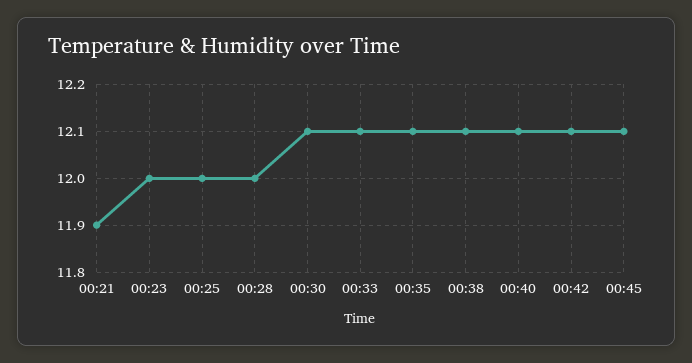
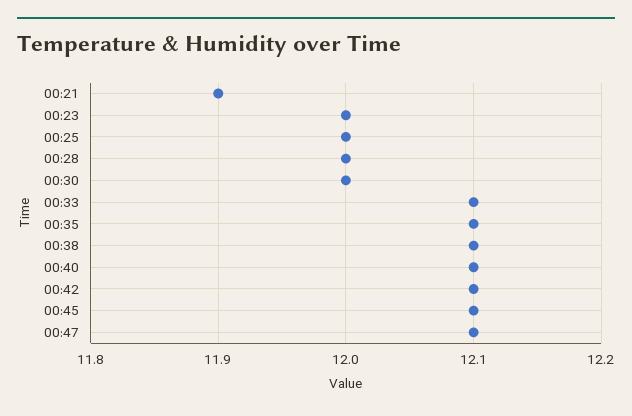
00:30: 12.1 -> 12
00:47: none -> 12.1

